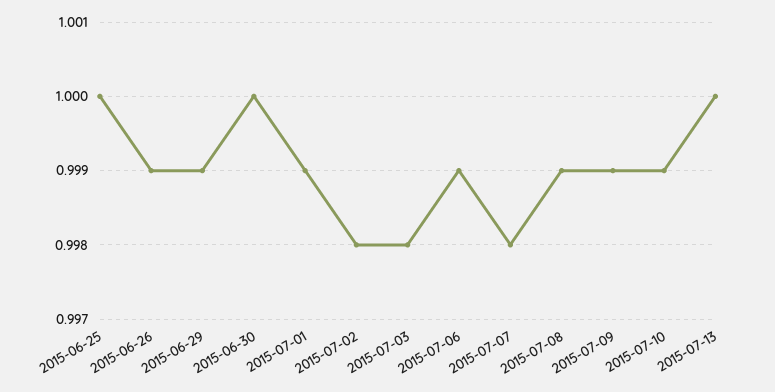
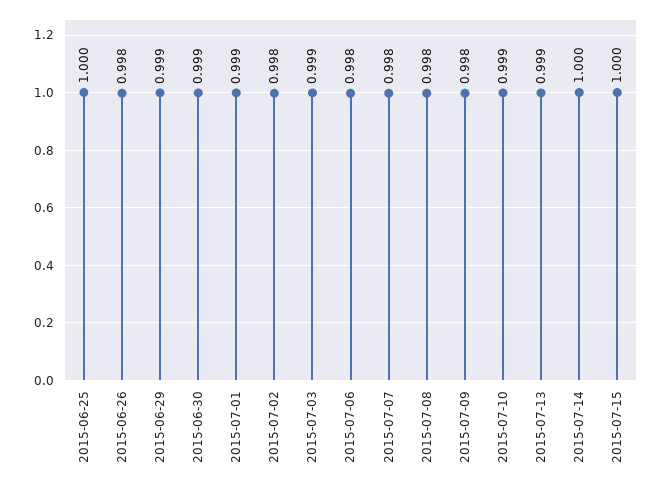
2015-06-26: 0.999 -> 0.998
2015-06-30: 1 -> 0.999
2015-07-03: 0.998 -> 0.999
2015-07-06: 0.999 -> 0.998
2015-07-08: 0.999 -> 0.998
2015-07-09: 0.999 -> 0.998
2015-07-13: 1 -> 0.999
2015-07-14: none -> 1
2015-07-15: none -> 1

